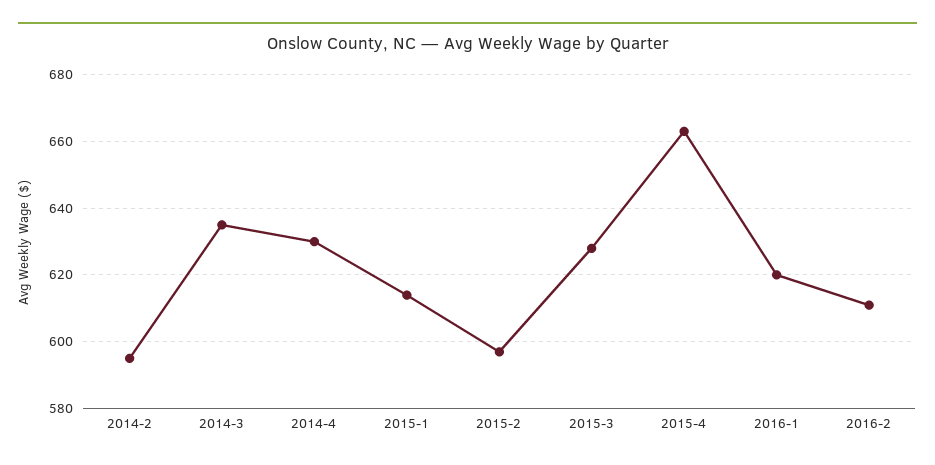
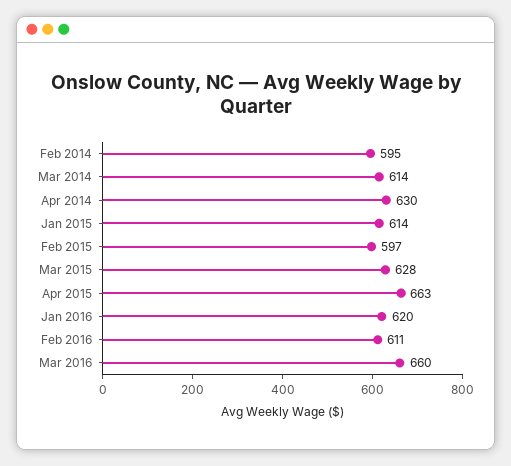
2014-3: 635 -> 614
Mar 2016: none -> 660

